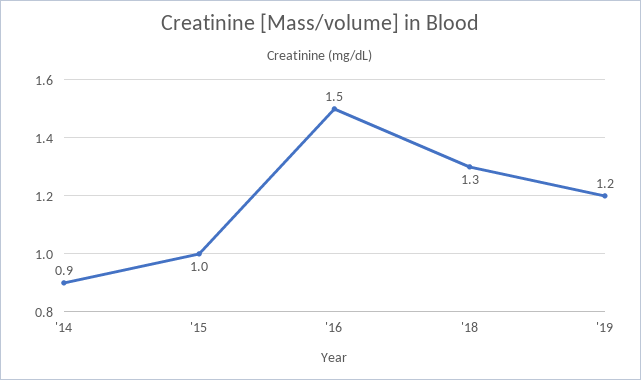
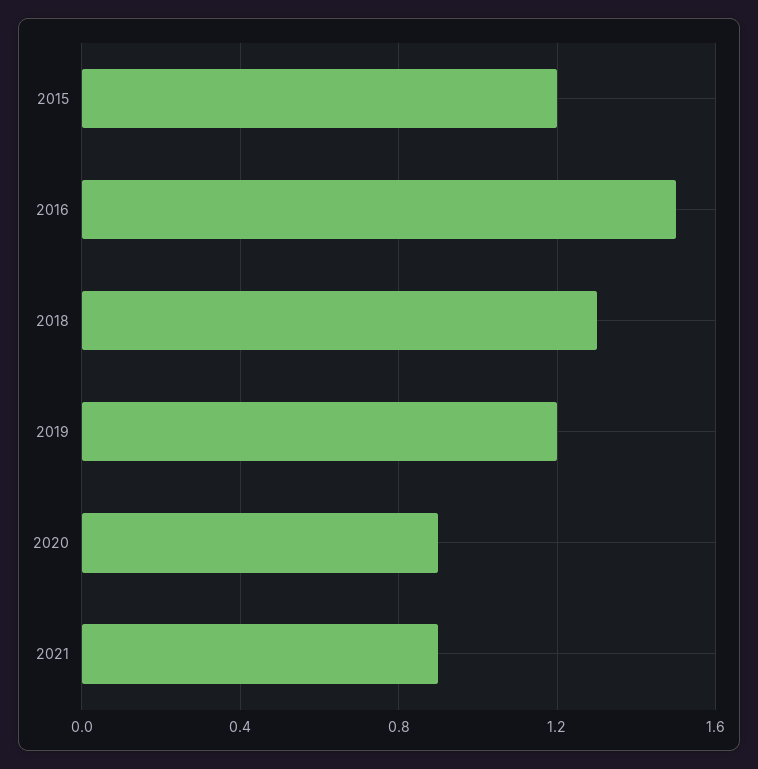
'14: 0.9 -> none
'15: 1 -> 1.2
2020: none -> 0.9
2021: none -> 0.9

